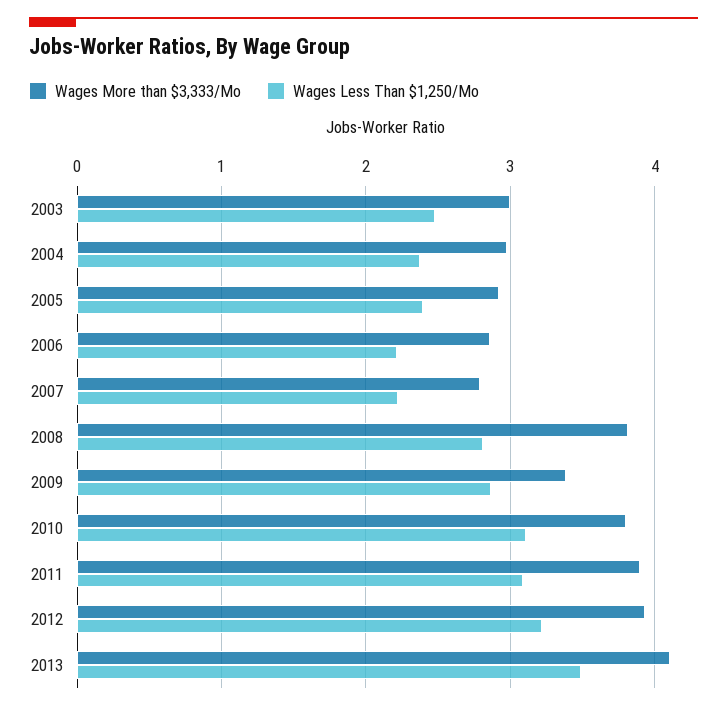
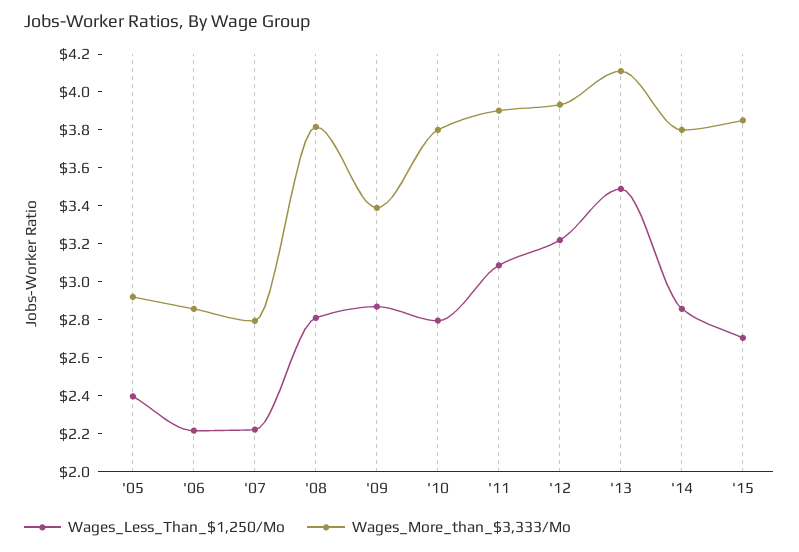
Wages More than $3,333/Mo, 2003: 3 -> none
Wages Less Than $1,250/Mo, 2003: 2.5 -> none
Wages More than $3,333/Mo, 2004: 3 -> none
Wages Less Than $1,250/Mo, 2004: 2.4 -> none
Wages Less Than $1,250/Mo, 2010: 3.1 -> 2.8
Wages Less Than $1,250/Mo, '14: none -> 2.85
Wages More than $3,333/Mo, '14: none -> 3.8
Wages Less Than $1,250/Mo, '15: none -> 2.7
Wages More than $3,333/Mo, '15: none -> 3.85

